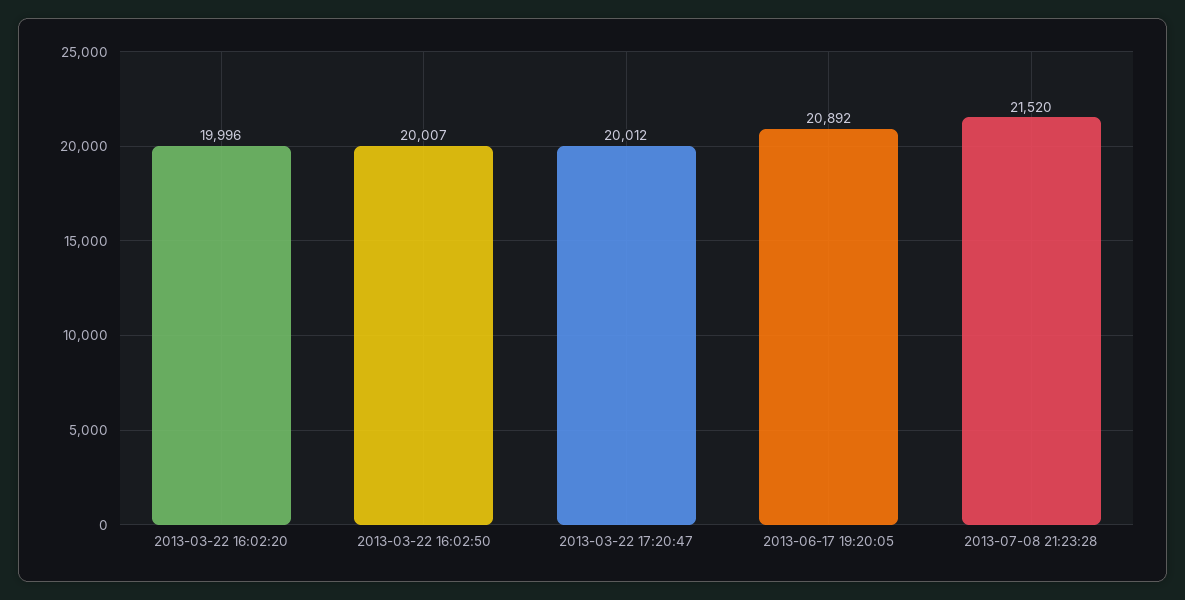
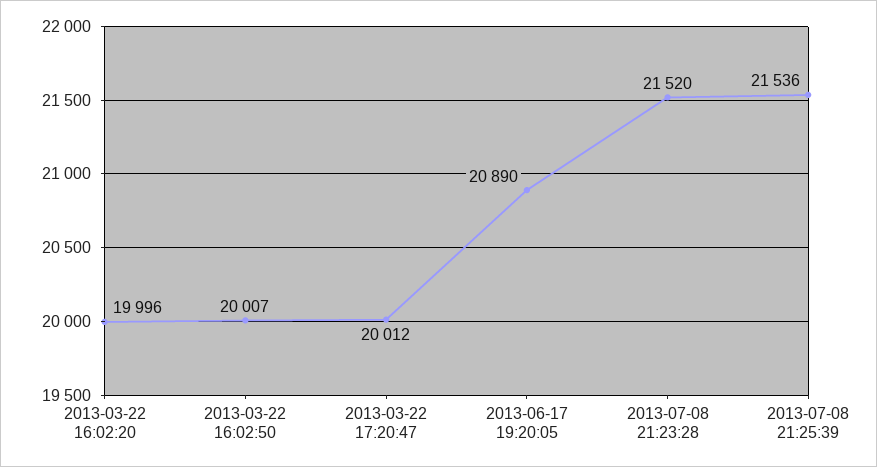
2013-06-17 19:20:05: 20892 -> 20890
2013-07-08 21:25:39: none -> 21536

